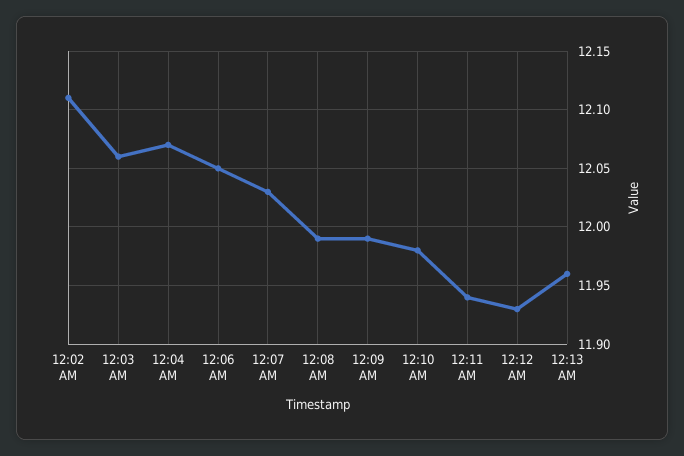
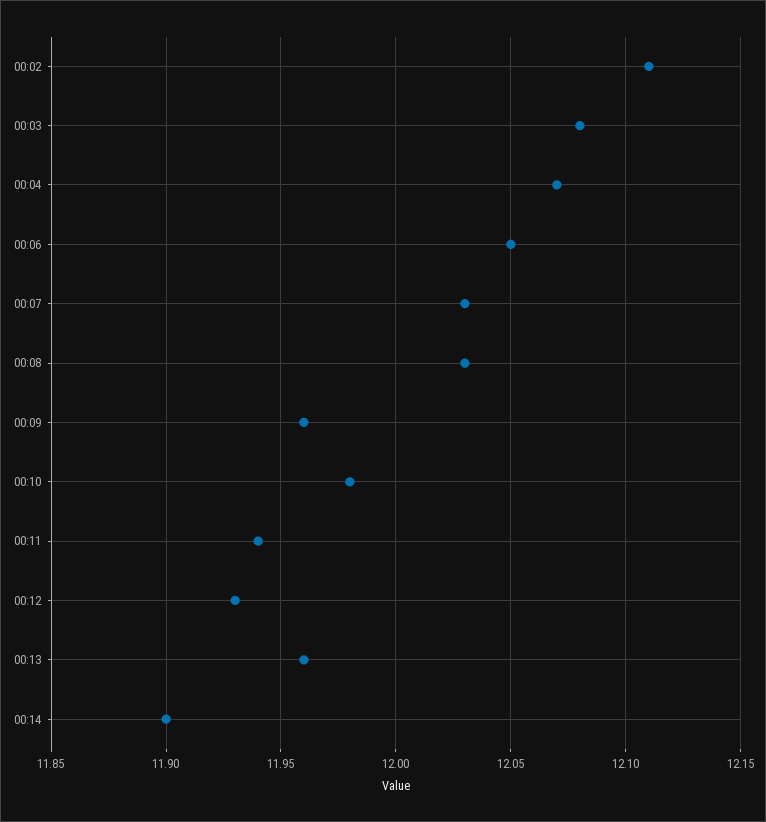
12:03 AM: 12.06 -> 12.08
12:08 AM: 11.99 -> 12.03
12:09 AM: 11.99 -> 11.96
00:14: none -> 11.9

